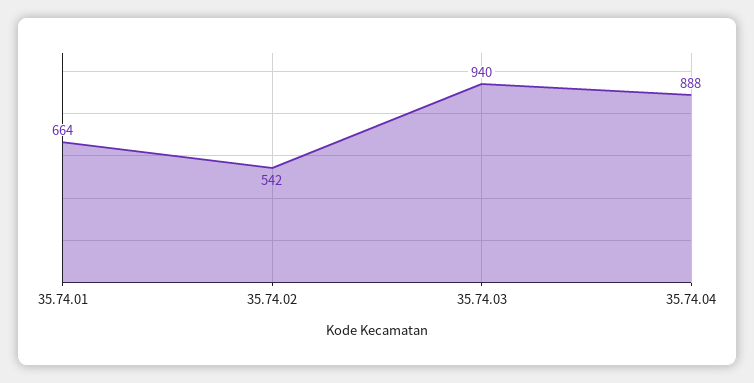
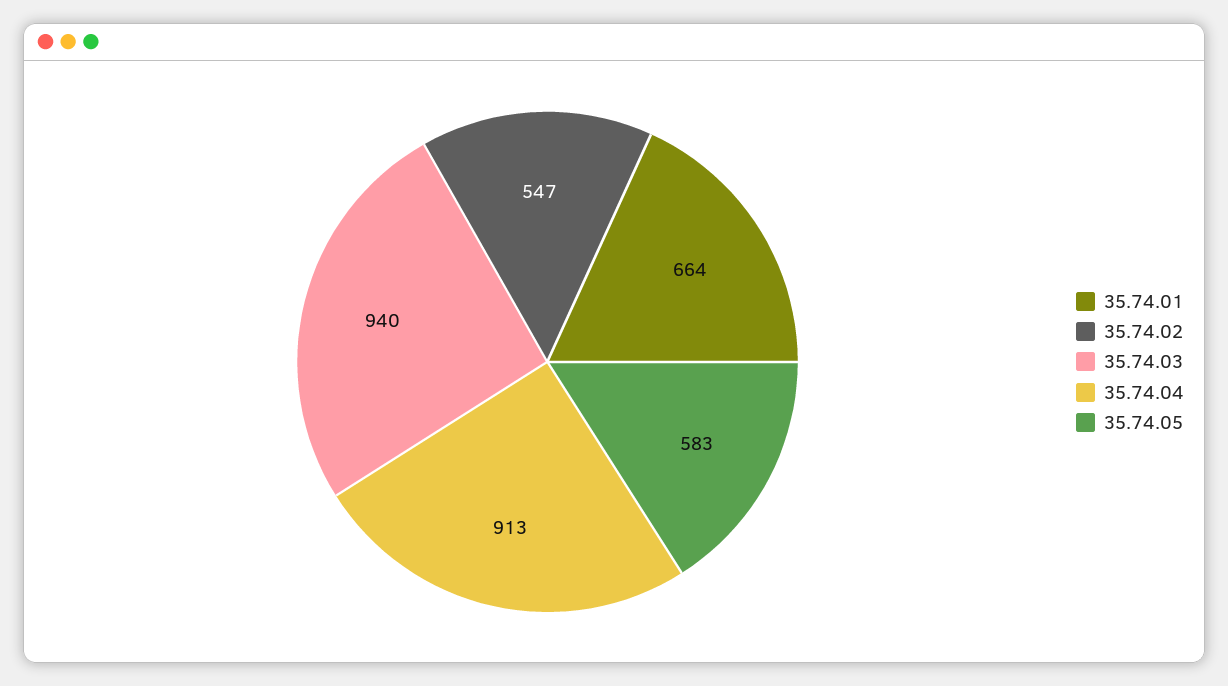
35.74.02: 542 -> 547
35.74.04: 888 -> 913
35.74.05: none -> 583

